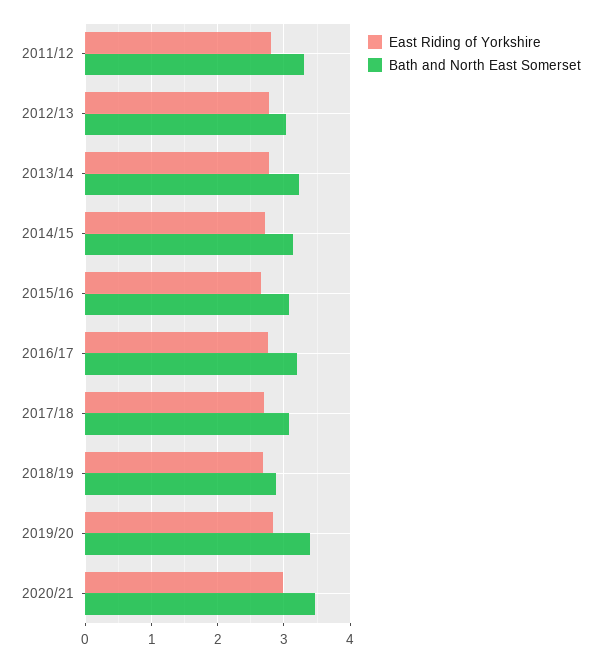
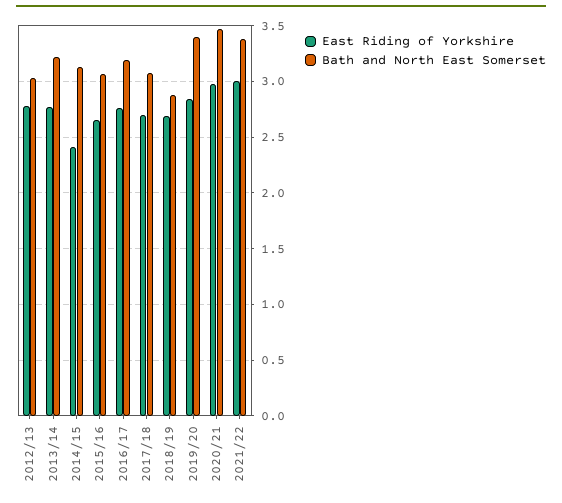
East Riding of Yorkshire, 2011/12: 2.8 -> none
Bath and North East Somerset, 2011/12: 3.3 -> none
East Riding of Yorkshire, 2014/15: 2.7 -> 2.4
East Riding of Yorkshire, 2021/22: none -> 3
Bath and North East Somerset, 2021/22: none -> 3.4

